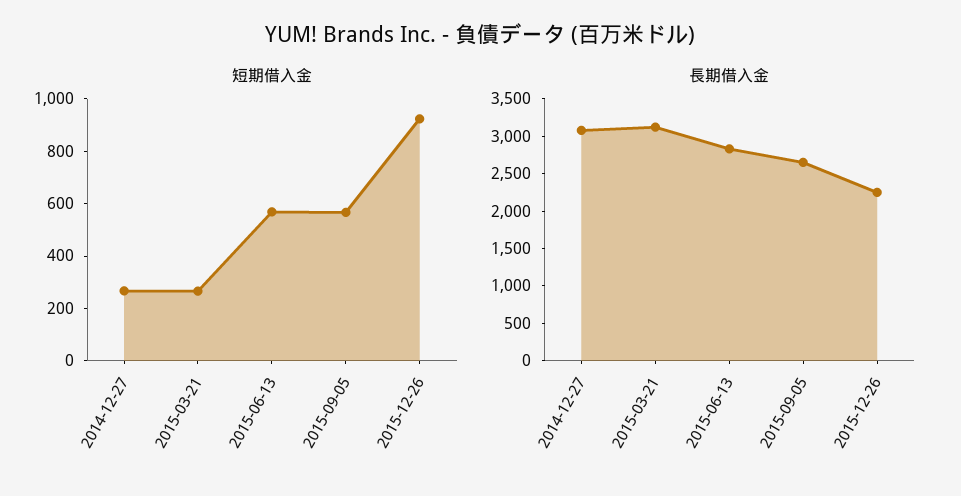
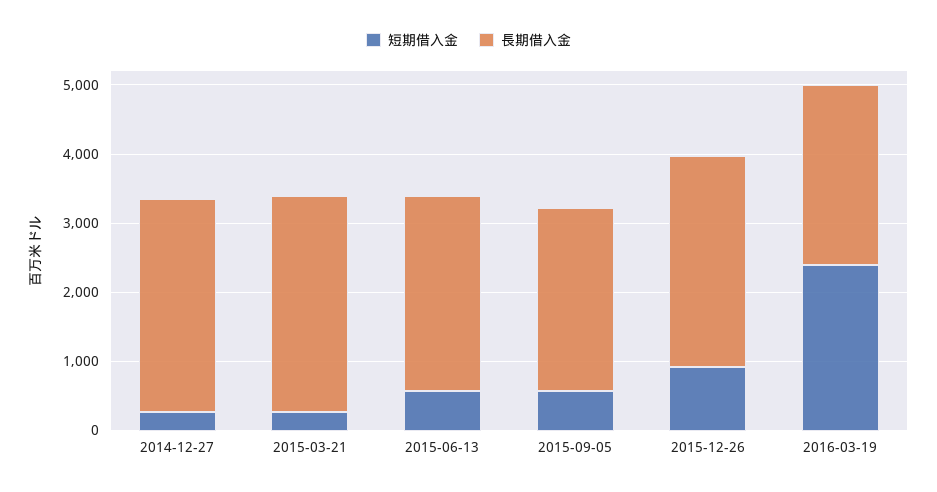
長期借入金, 2015-12-26: 2250 -> 3000
短期借入金, 2016-03-19: none -> 2400
長期借入金, 2016-03-19: none -> 2600

